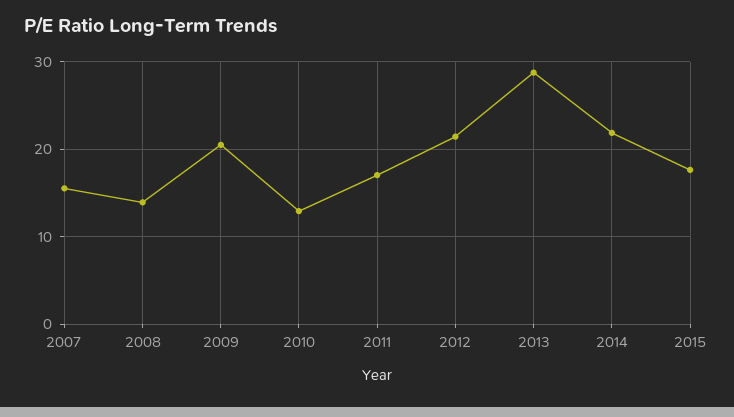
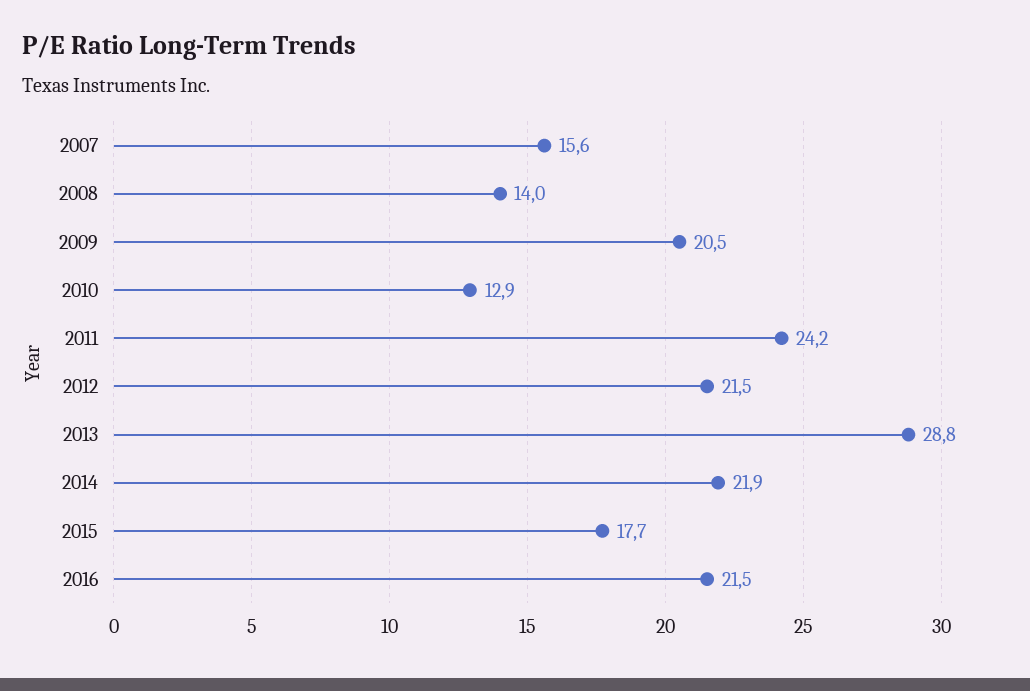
2011: 17 -> 24.2
2016: none -> 21.5

